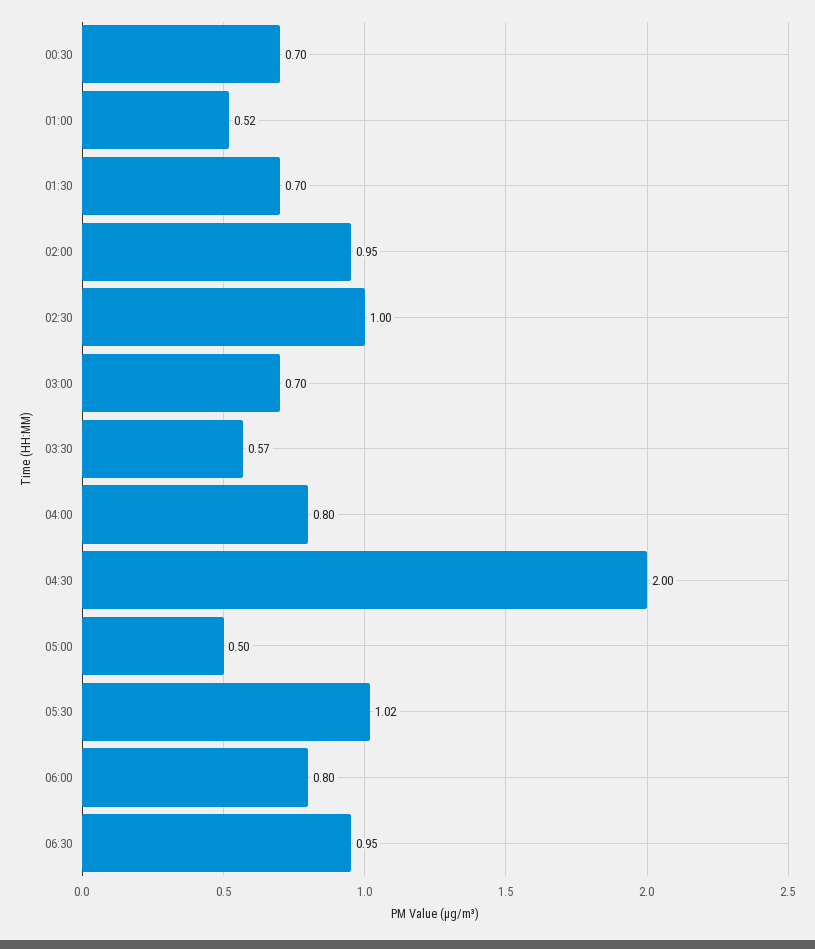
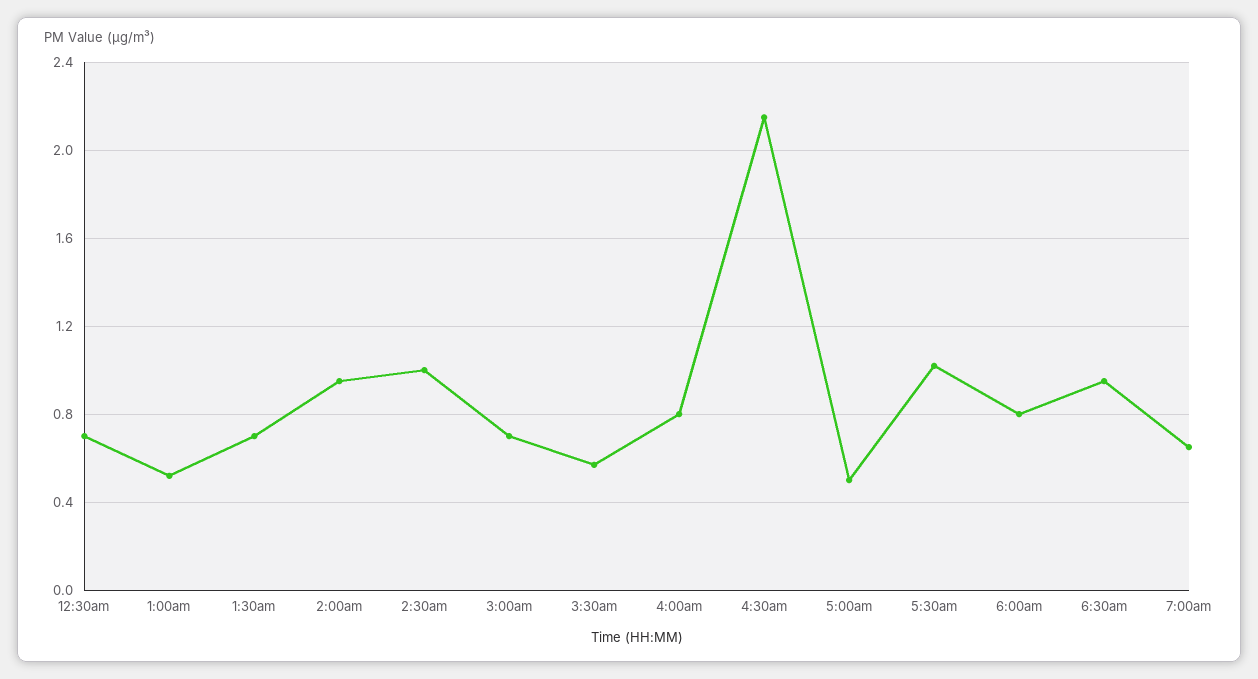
04:30: 2 -> 2.15
7:00am: none -> 0.65

